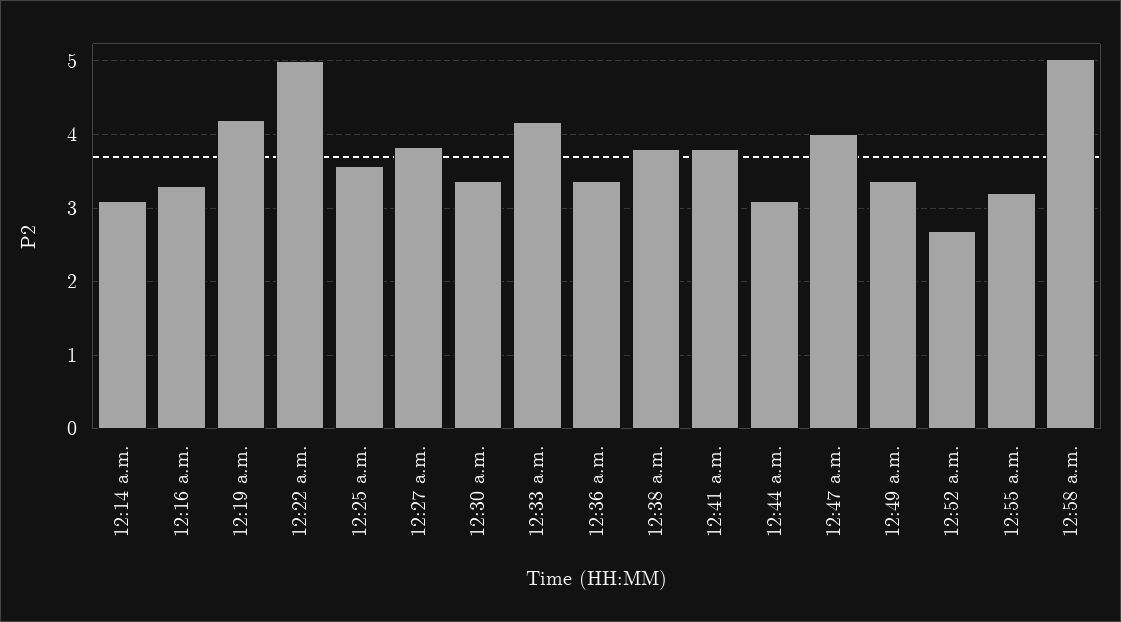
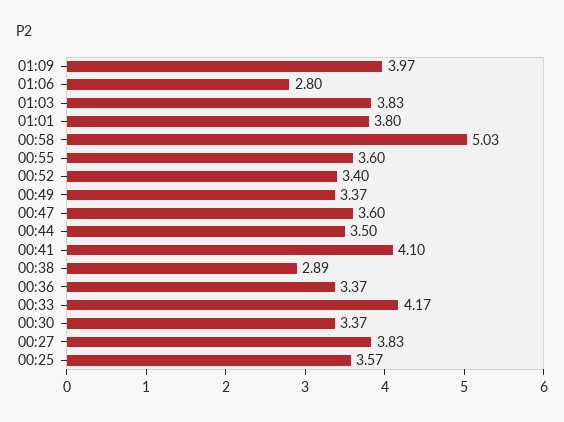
12:14 a.m.: 3.1 -> none
12:16 a.m.: 3.3 -> none
12:19 a.m.: 4.2 -> none
12:22 a.m.: 5 -> none
12:38 a.m.: 3.8 -> 2.89
12:41 a.m.: 3.8 -> 4.1
12:44 a.m.: 3.1 -> 3.5
12:47 a.m.: 4 -> 3.6
12:52 a.m.: 2.7 -> 3.4
12:55 a.m.: 3.2 -> 3.6
01:09: none -> 3.97
01:06: none -> 2.8
01:03: none -> 3.83
01:01: none -> 3.8

